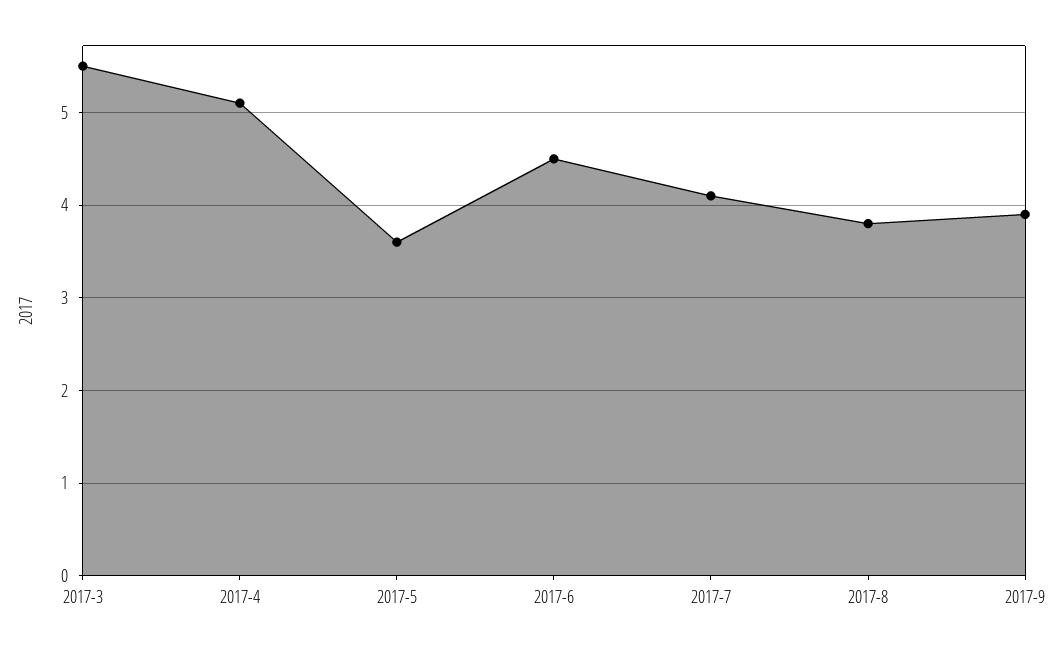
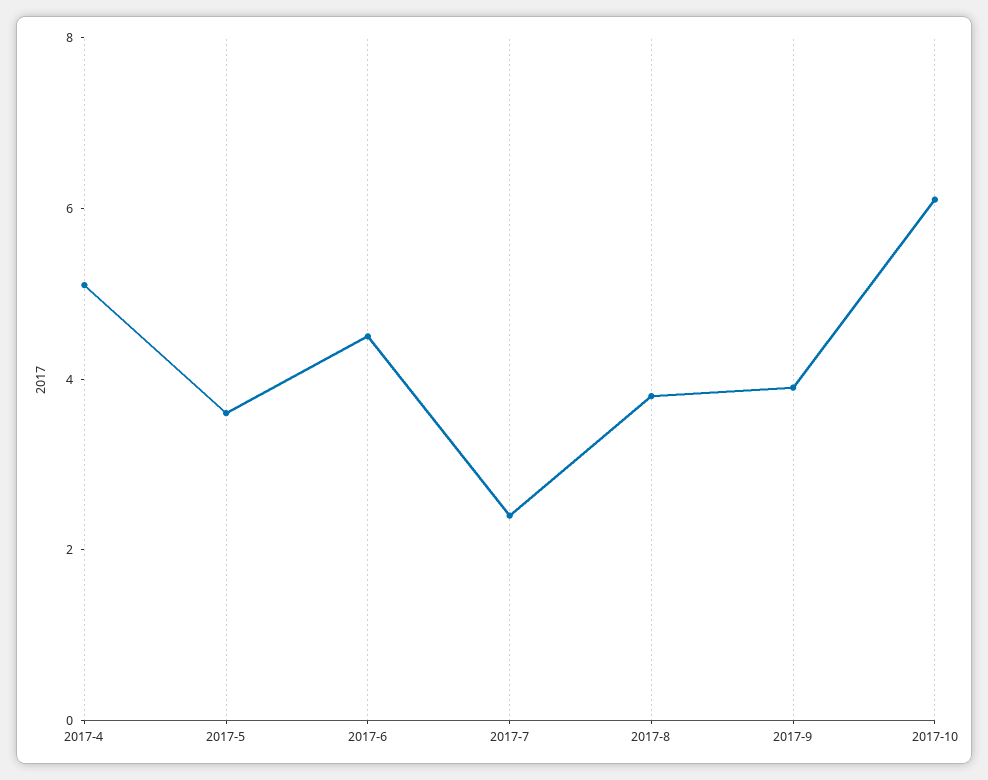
2017-3: 5.5 -> none
2017-7: 4.1 -> 2.5
2017-10: none -> 6

